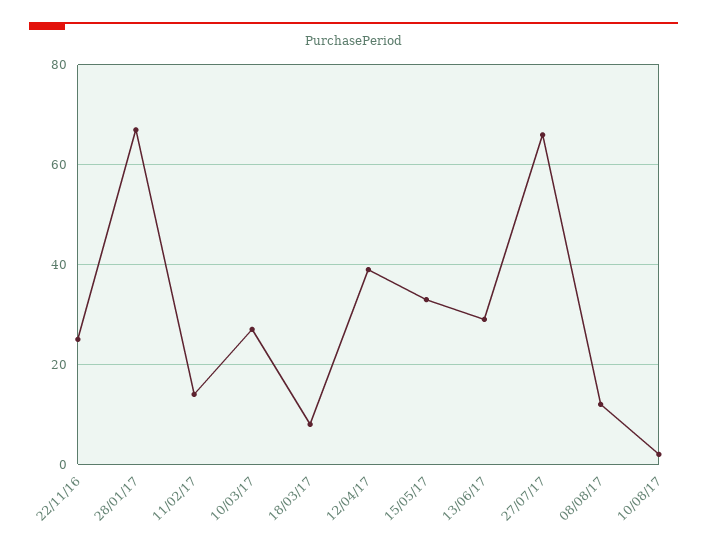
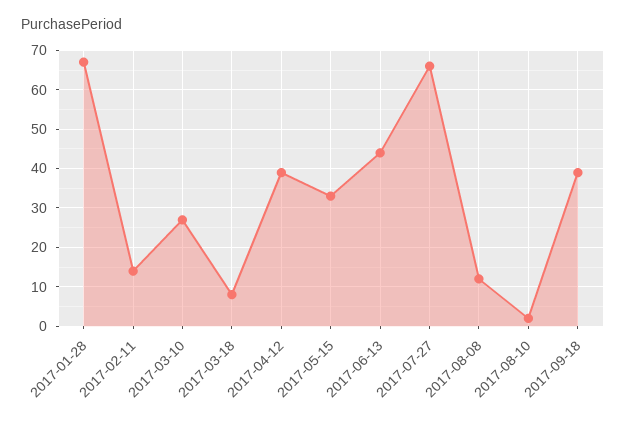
22/11/16: 25 -> none
13/06/17: 30 -> 45
2017-09-18: none -> 40

